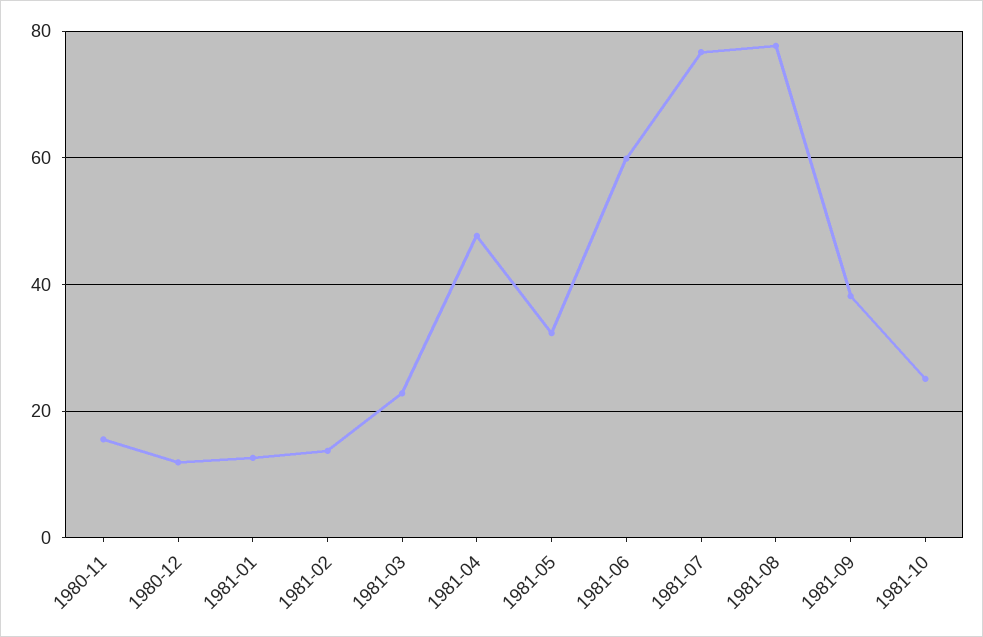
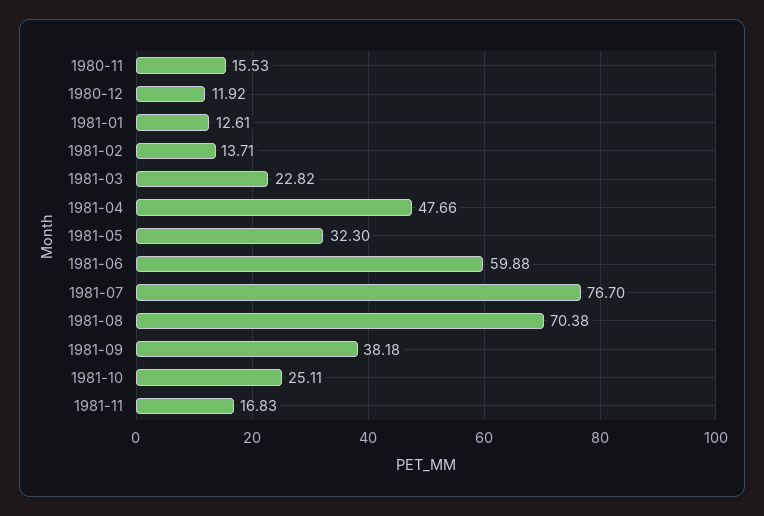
1981-08: 78 -> 70.38
1981-11: none -> 16.83

